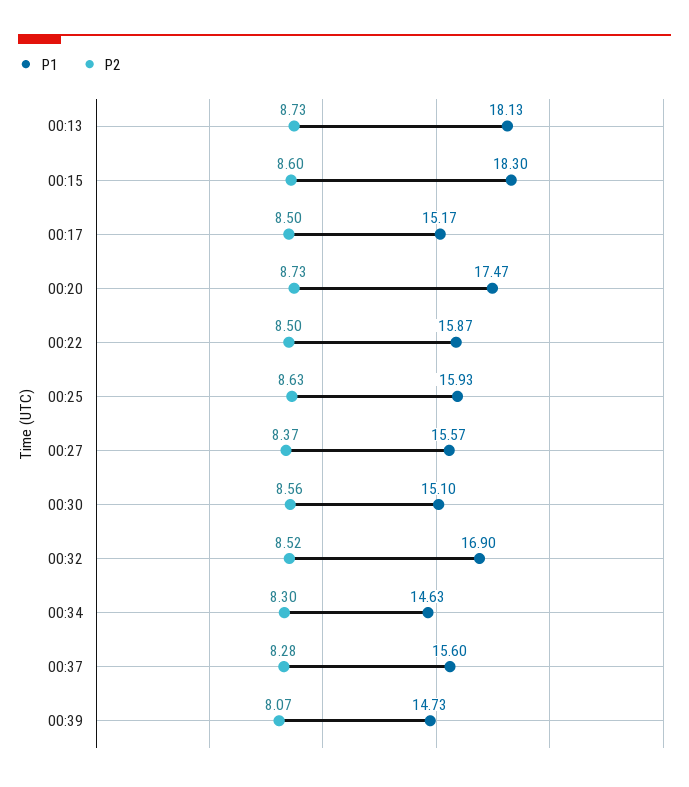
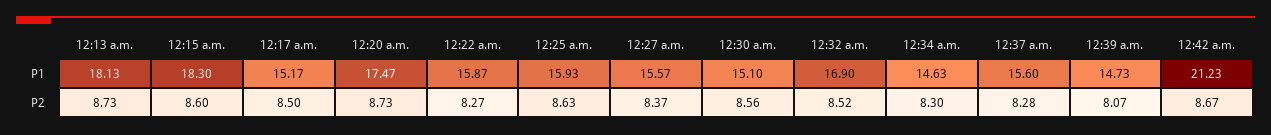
P2, 00:22: 8.5 -> 8.27
P1, 12:42 a.m.: none -> 21.23
P2, 12:42 a.m.: none -> 8.67

